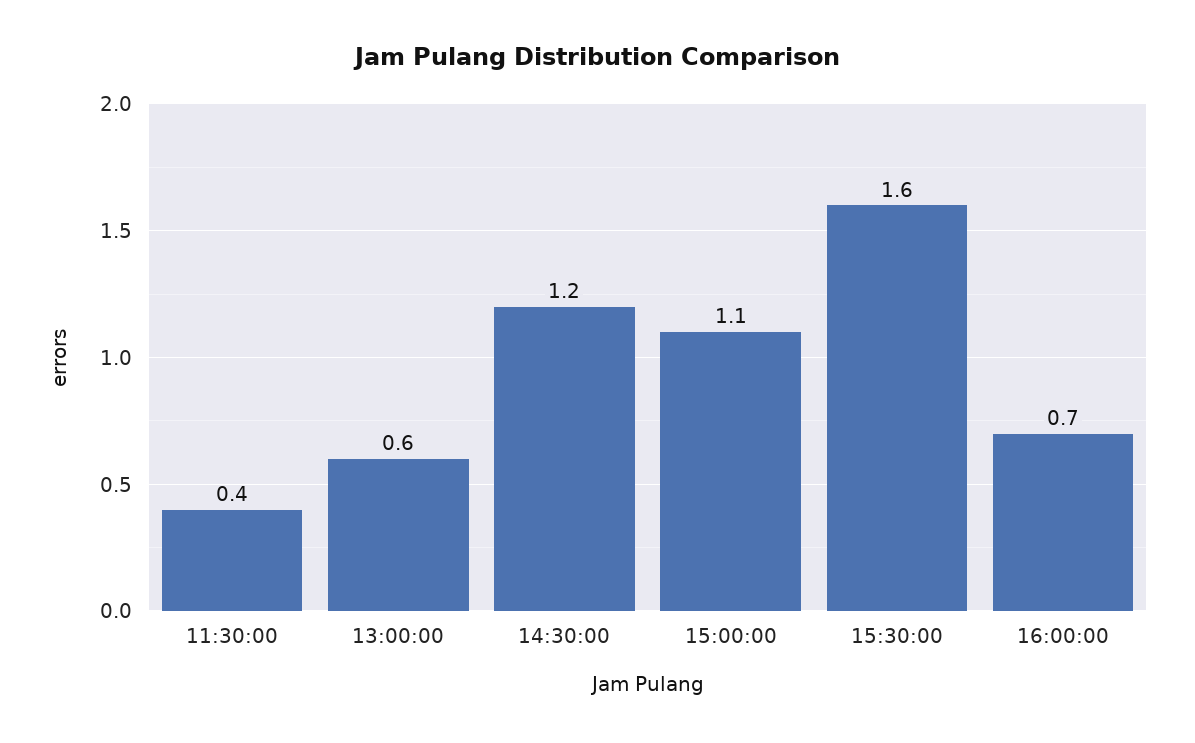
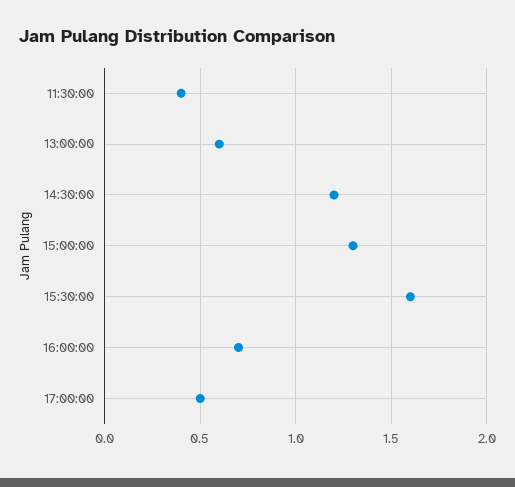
15:00:00: 1.1 -> 1.3
17:00:00: none -> 0.5

